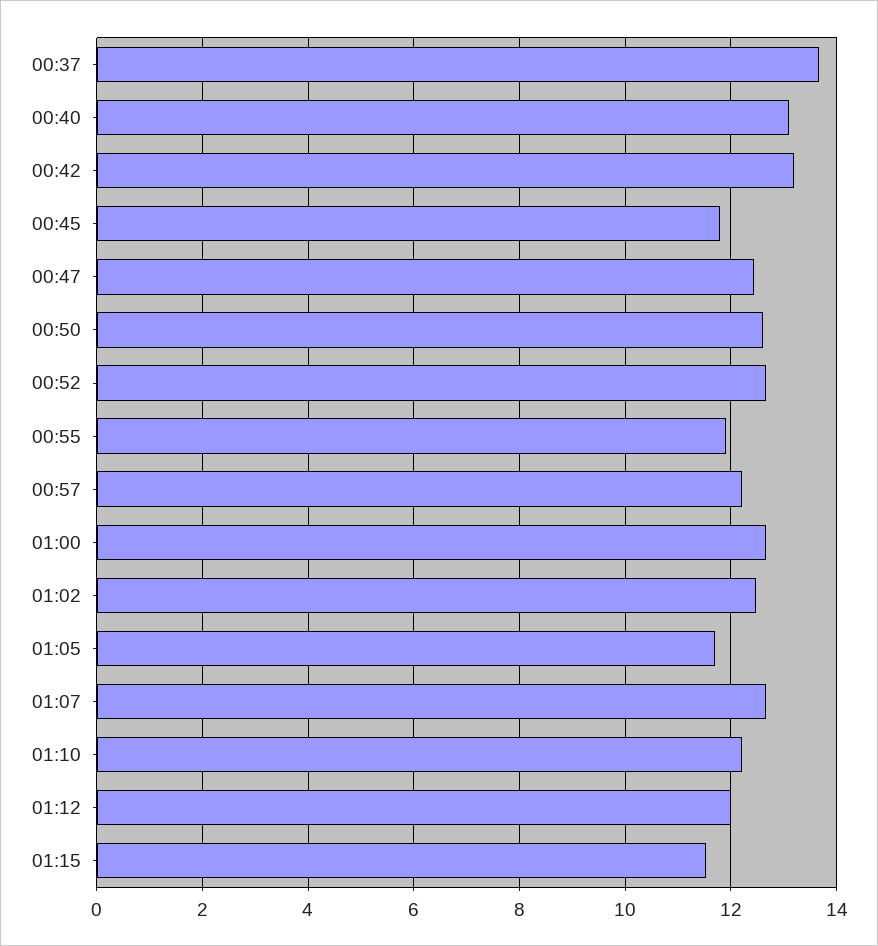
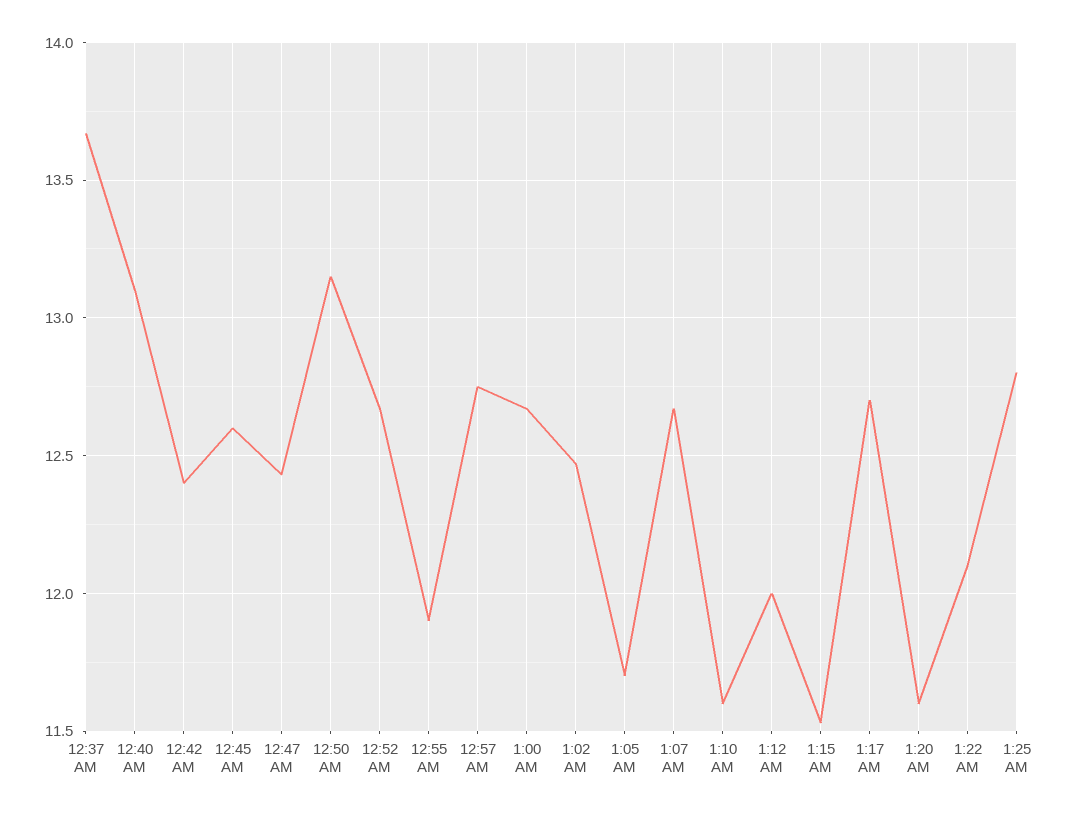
00:42: 13.2 -> 12.4
00:45: 11.8 -> 12.6
00:50: 12.6 -> 13.15
00:57: 12.2 -> 12.75
01:10: 12.2 -> 11.6
1:17 AM: none -> 12.7
1:20 AM: none -> 11.6
1:22 AM: none -> 12.1
1:25 AM: none -> 12.8

